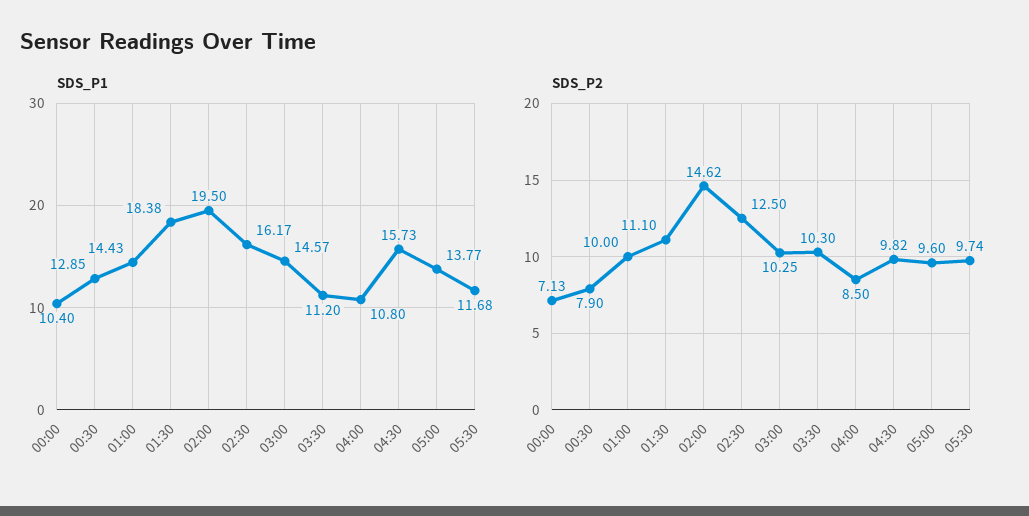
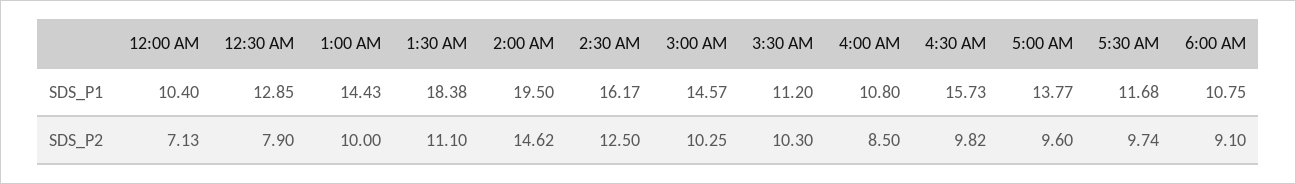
SDS_P1, 6:00 AM: none -> 10.75
SDS_P2, 6:00 AM: none -> 9.1

